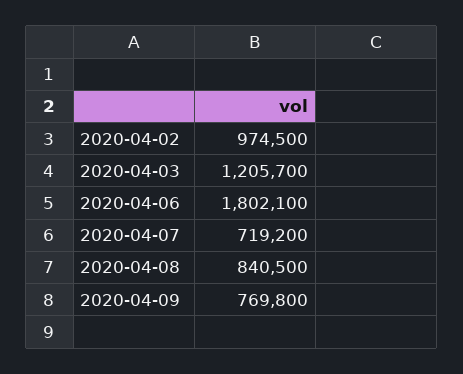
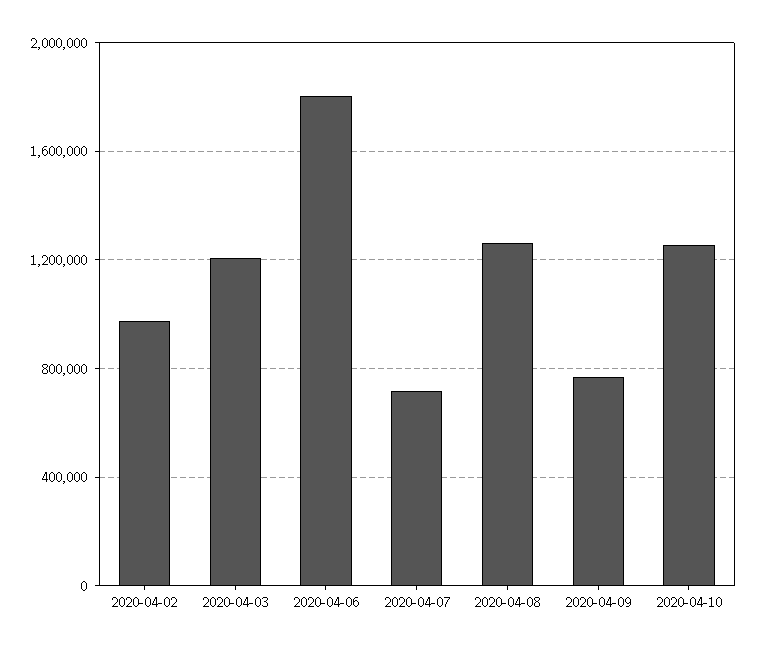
2020-04-08: 840500 -> 1250000
2020-04-10: none -> 1250000

